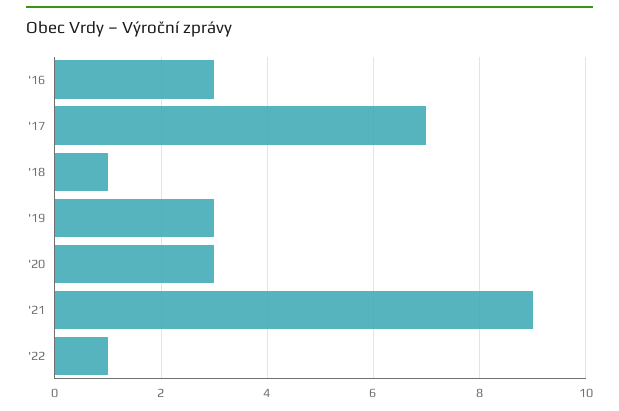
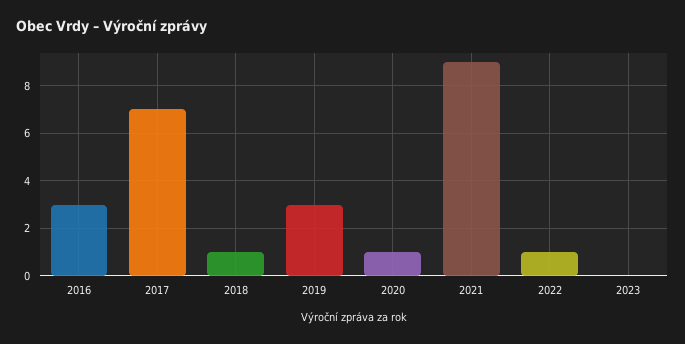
'20: 3 -> 1
2023: none -> 0

